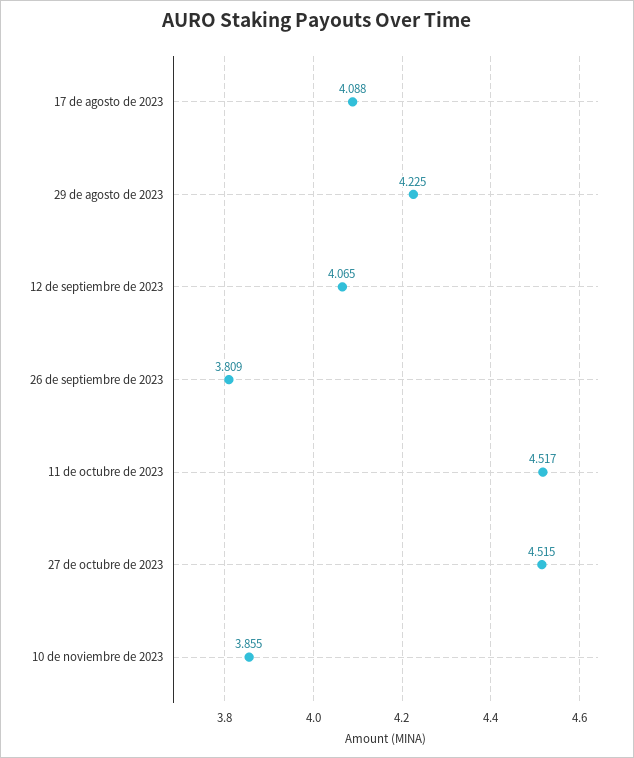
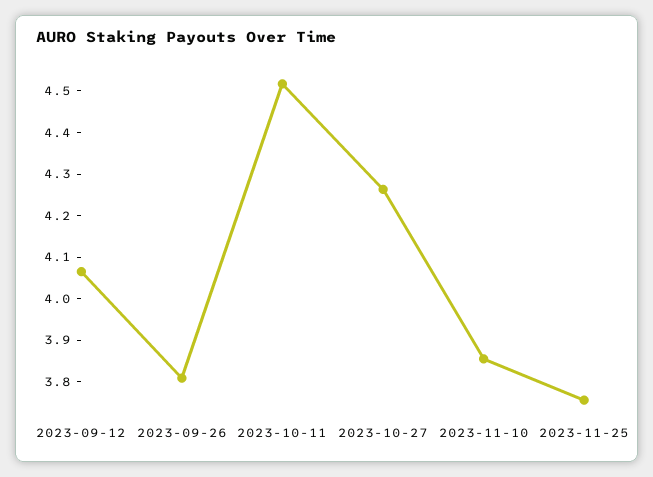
17 de agosto de 2023: 4.088 -> none
29 de agosto de 2023: 4.225 -> none
27 de octubre de 2023: 4.515 -> 4.26
2023-11-25: none -> 3.76

